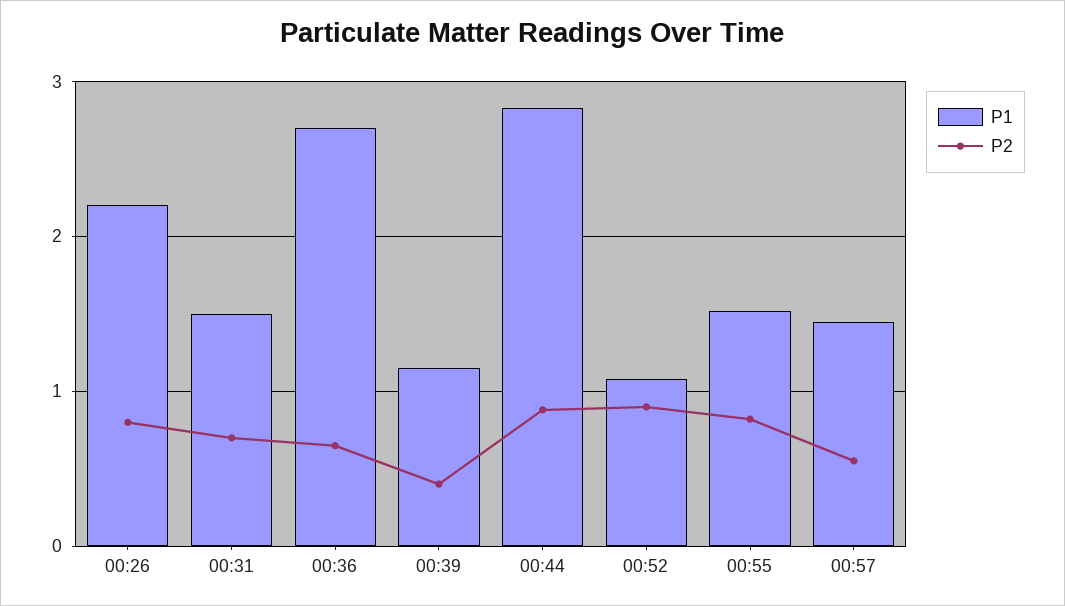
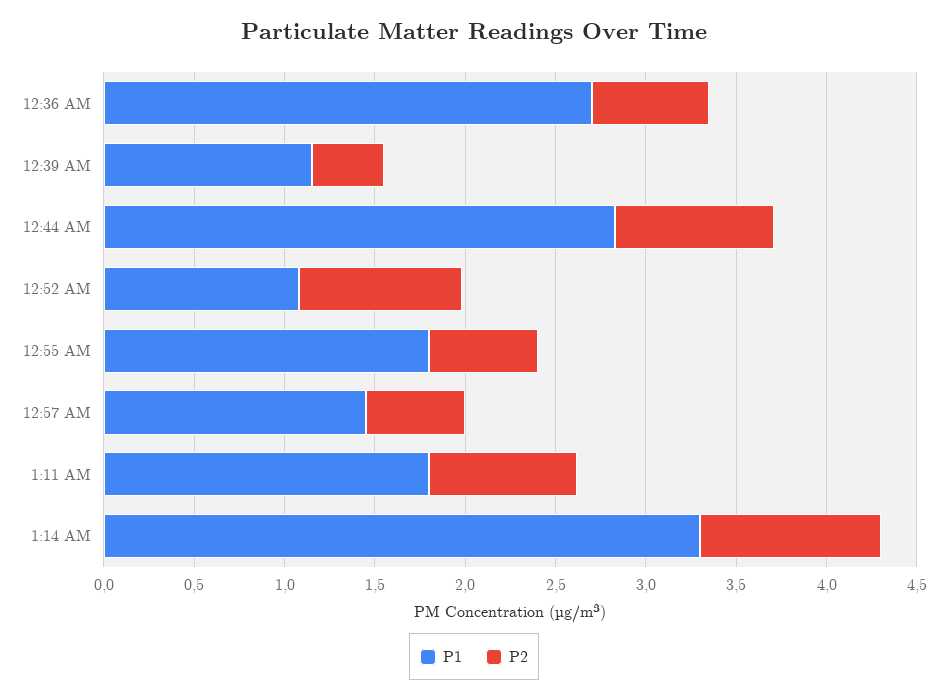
P1, 00:26: 2.2 -> none
P2, 00:26: 0.8 -> none
P1, 00:31: 1.5 -> none
P2, 00:31: 0.7 -> none
P1, 00:55: 1.5 -> 1.8
P2, 00:55: 0.8 -> 0.6
P1, 1:11 AM: none -> 1.8
P2, 1:11 AM: none -> 0.8
P1, 1:14 AM: none -> 3.3
P2, 1:14 AM: none -> 1

